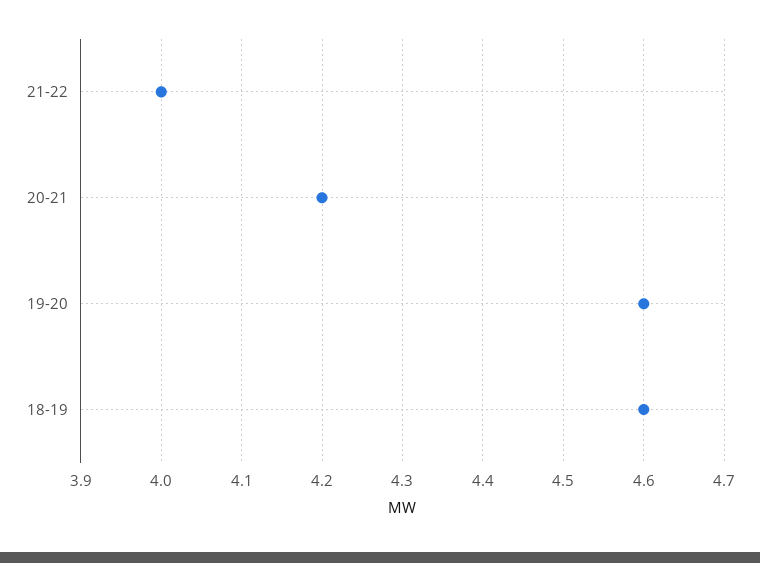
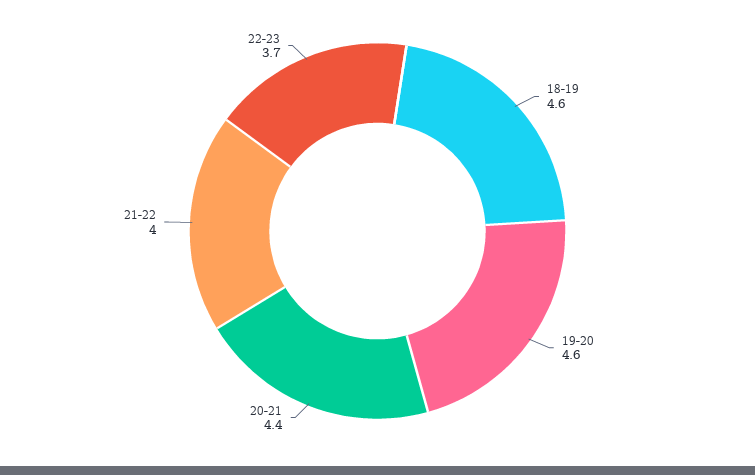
20-21: 4.2 -> 4.4
22-23: none -> 3.7

